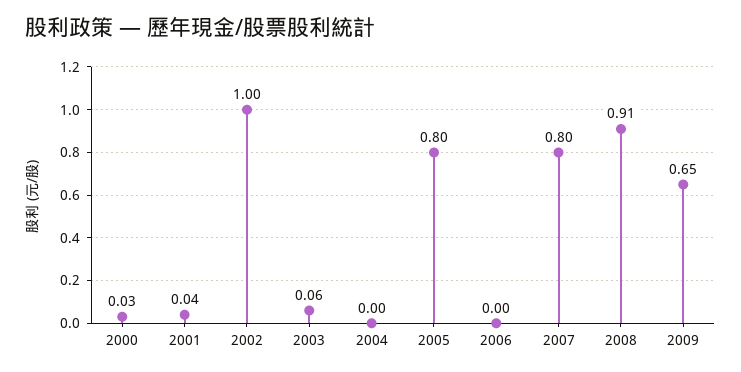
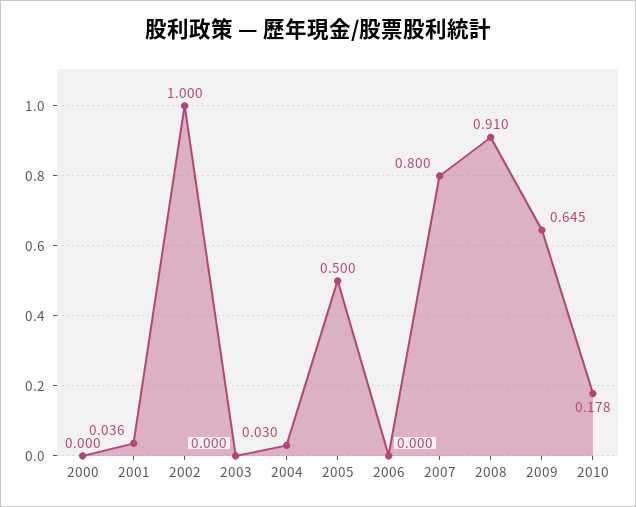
2000: 0.03 -> 0
2003: 0.06 -> 0
2004: 0 -> 0.03
2005: 0.8 -> 0.5
2010: none -> 0.178

